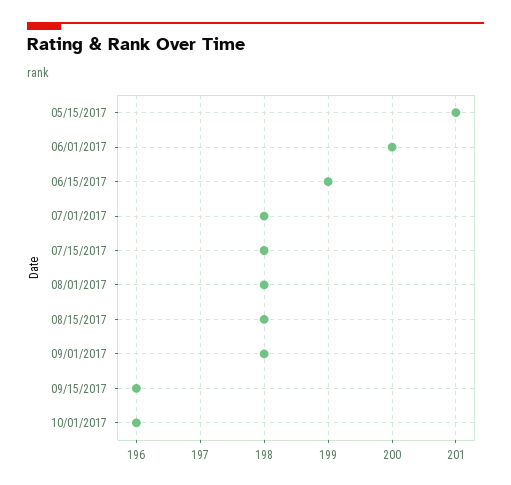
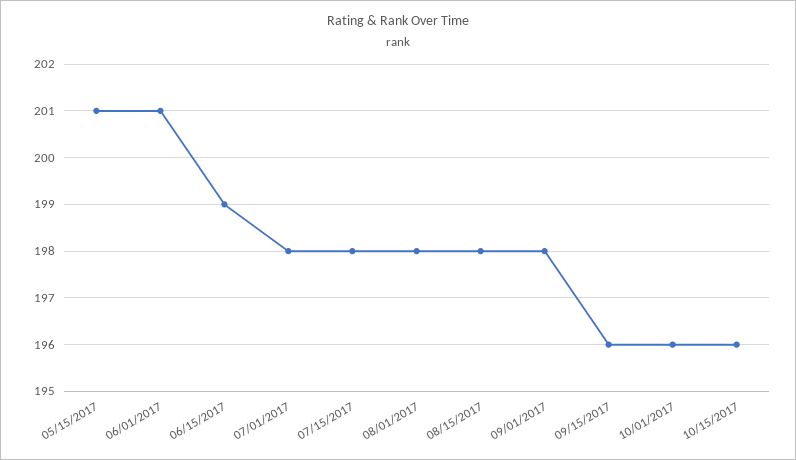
06/01/2017: 200 -> 201
10/15/2017: none -> 196

